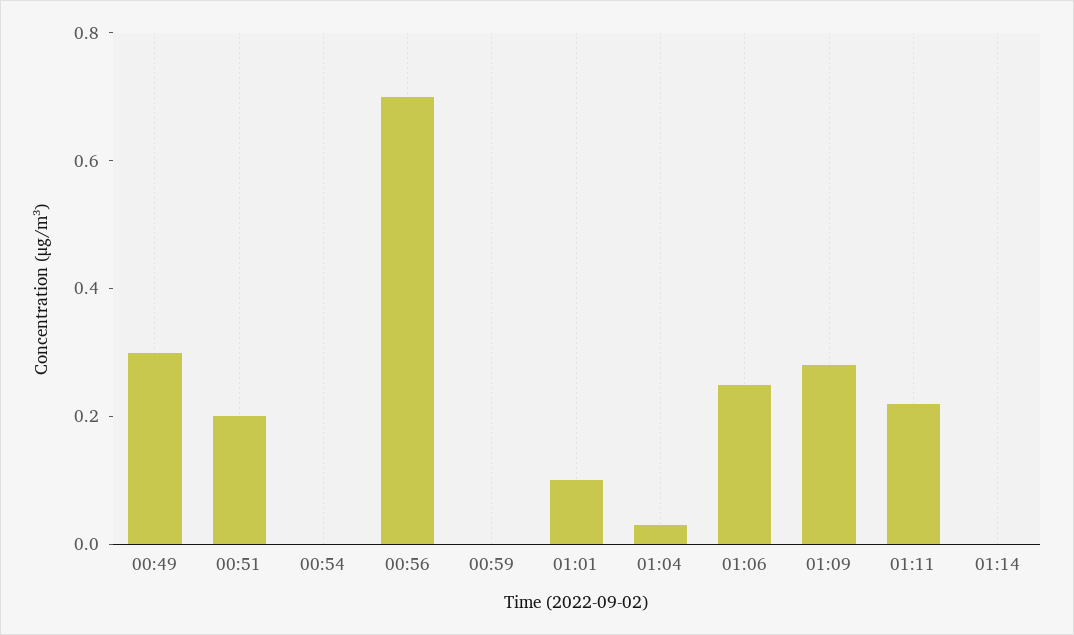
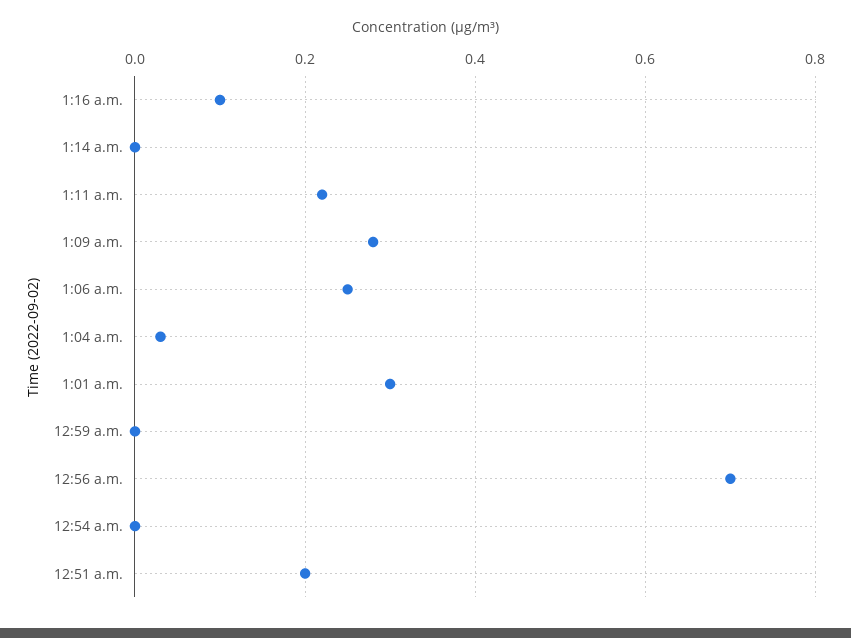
00:49: 0.3 -> none
01:01: 0.1 -> 0.3
1:16 a.m.: none -> 0.1

